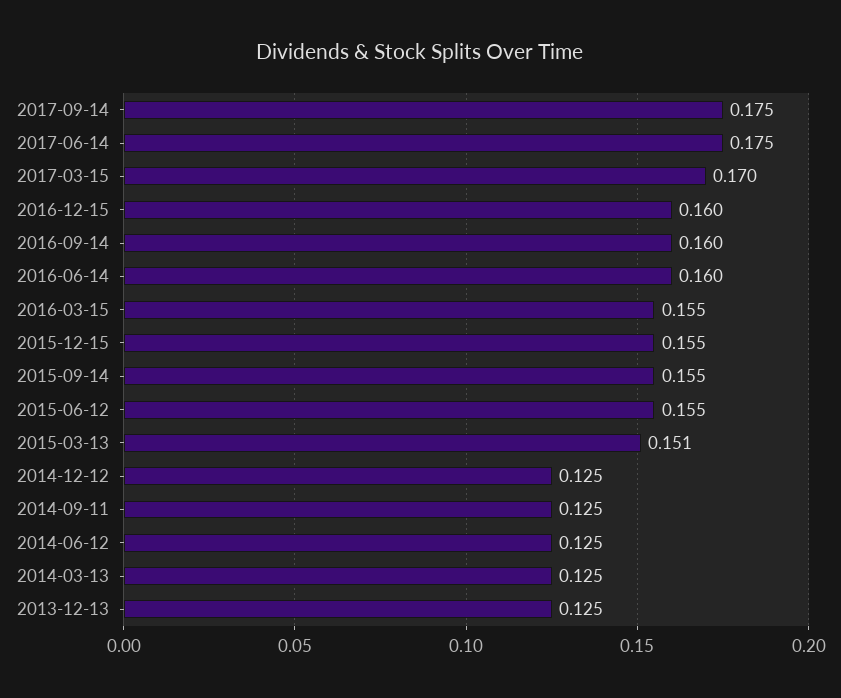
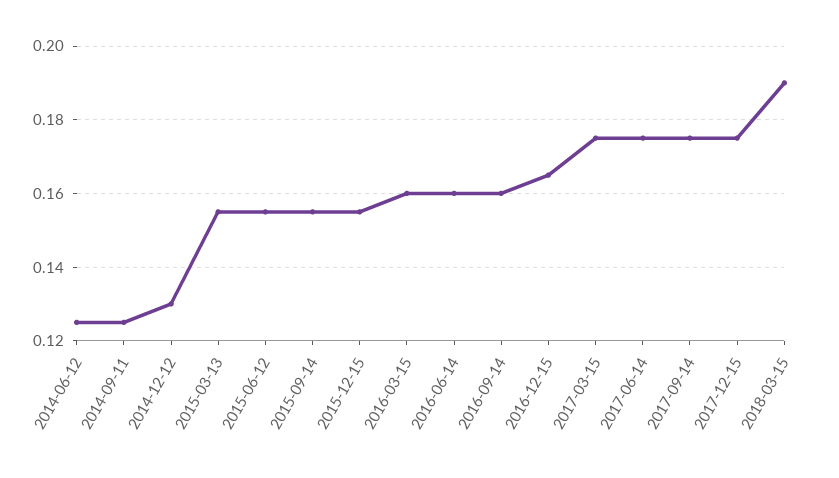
2017-03-15: 0.17 -> 0.175
2016-12-15: 0.16 -> 0.165
2016-03-15: 0.155 -> 0.16
2015-03-13: 0.151 -> 0.155
2014-12-12: 0.125 -> 0.13
2014-03-13: 0.125 -> none
2013-12-13: 0.125 -> none
2017-12-15: none -> 0.175
2018-03-15: none -> 0.19

